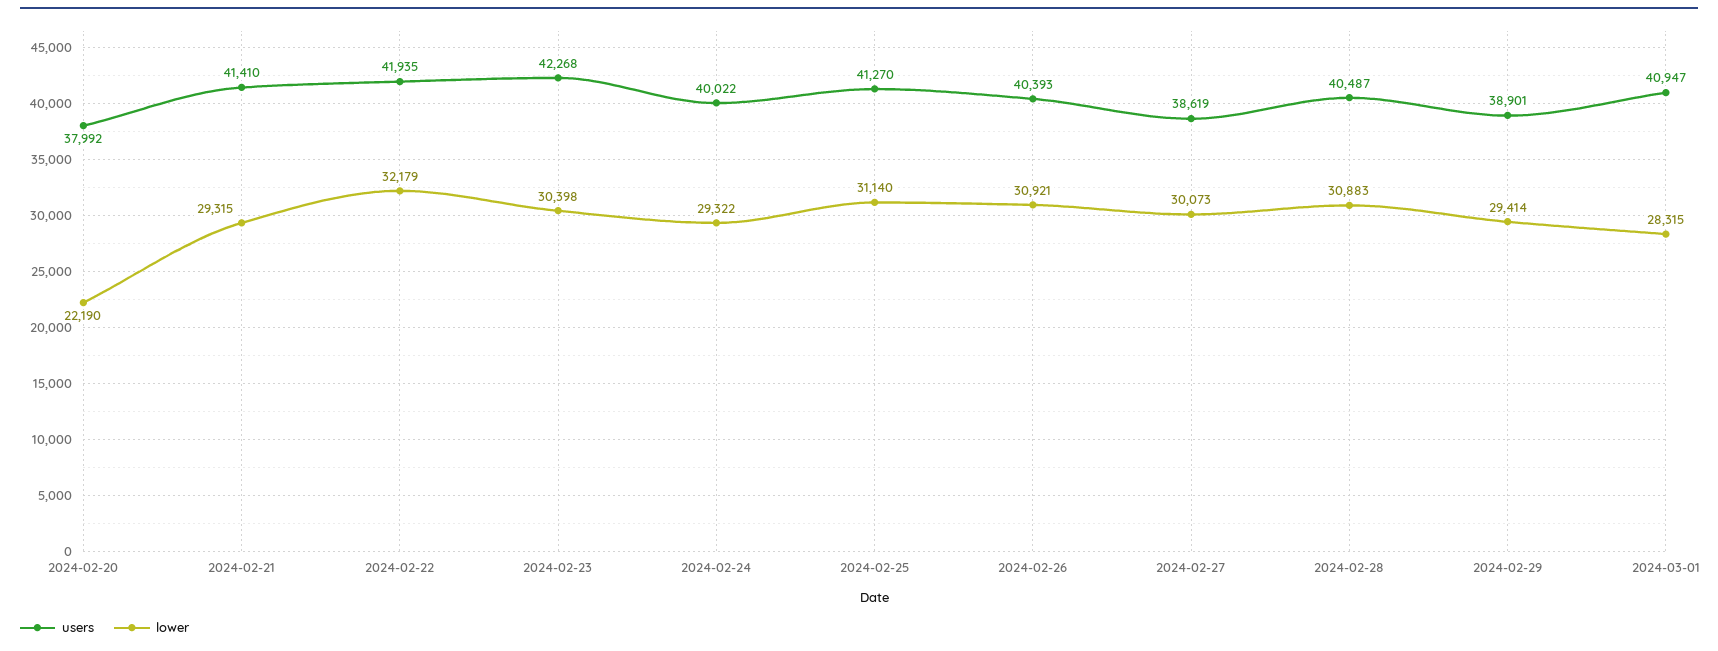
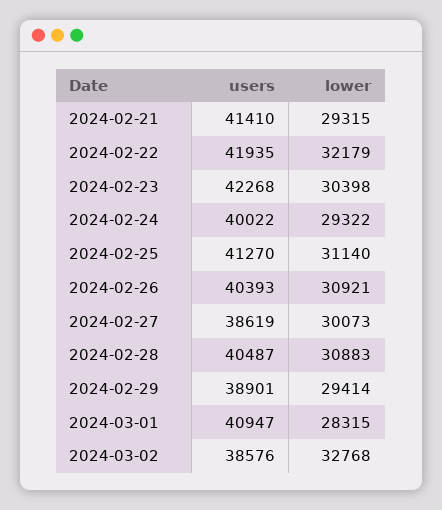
users, 2024-02-20: 37992 -> none
lower, 2024-02-20: 22190 -> none
users, 2024-03-02: none -> 38576
lower, 2024-03-02: none -> 32768

